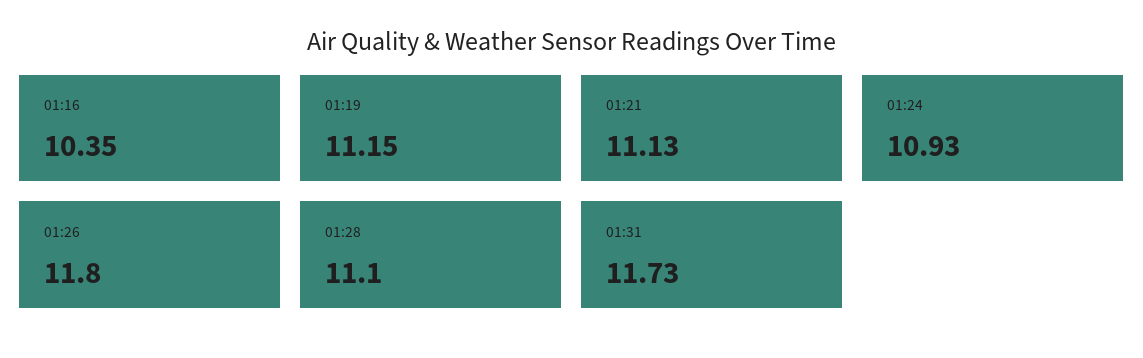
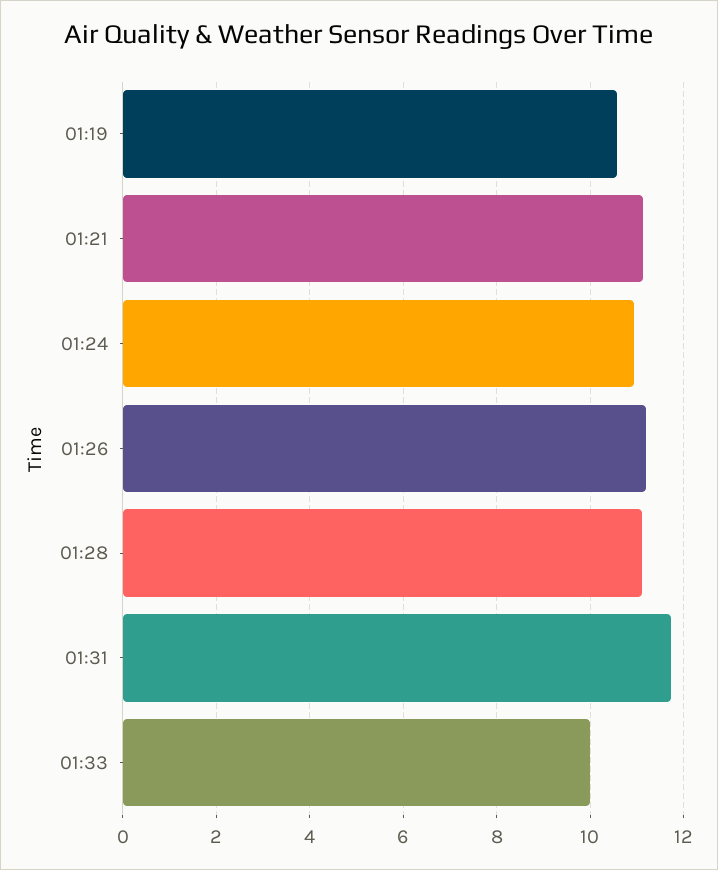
01:16: 10.35 -> none
01:19: 11.15 -> 10.6
01:26: 11.8 -> 11.2
01:33: none -> 10

